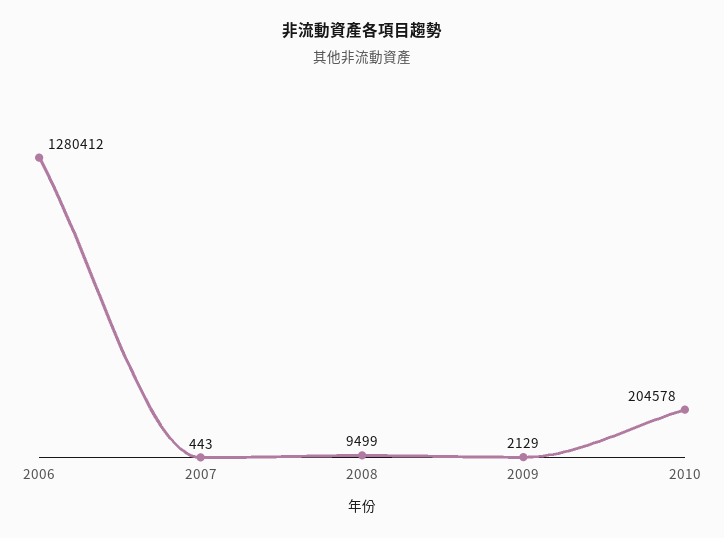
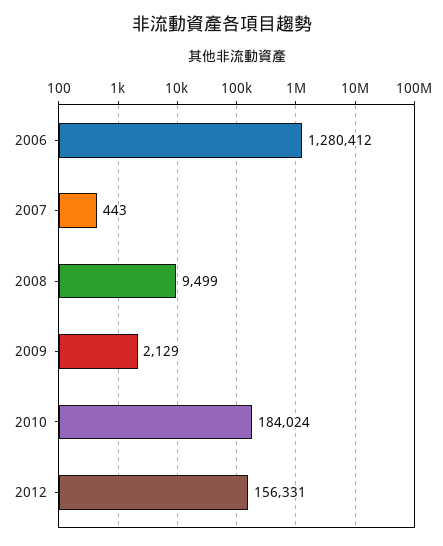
2010: 204578 -> 184024
2012: none -> 156331

